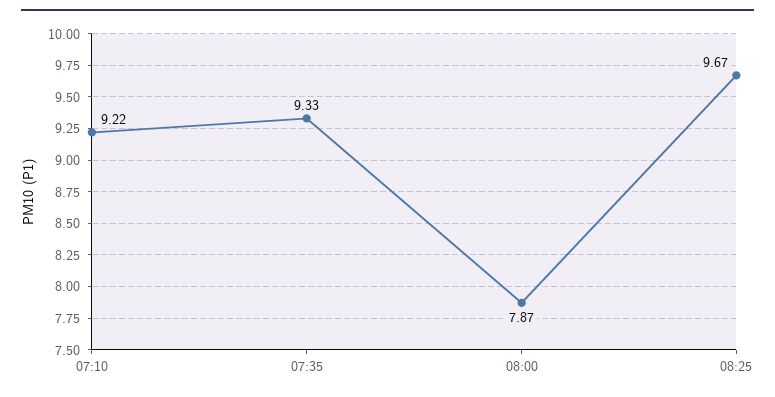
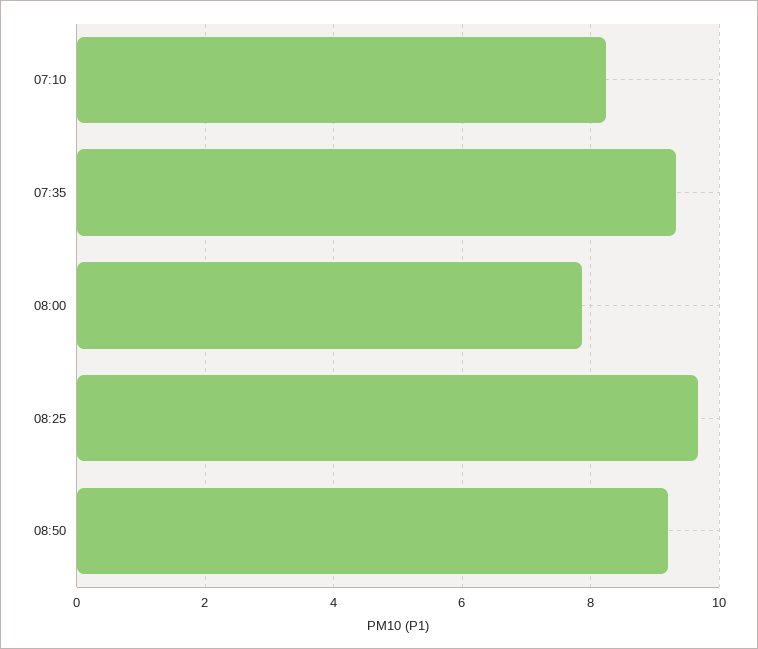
07:10: 9.22 -> 8.2
08:50: none -> 9.2

